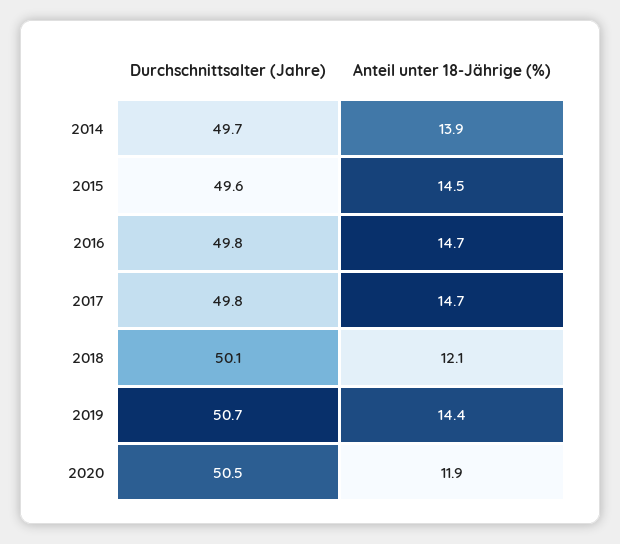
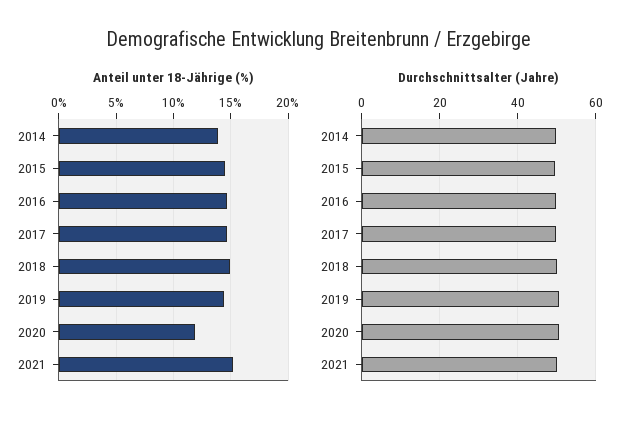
Anteil unter 18-Jährige (%), 2018: 12.1 -> 15
Anteil unter 18-Jährige (%), 2021: none -> 15
Durchschnittsalter (Jahre), 2021: none -> 50

